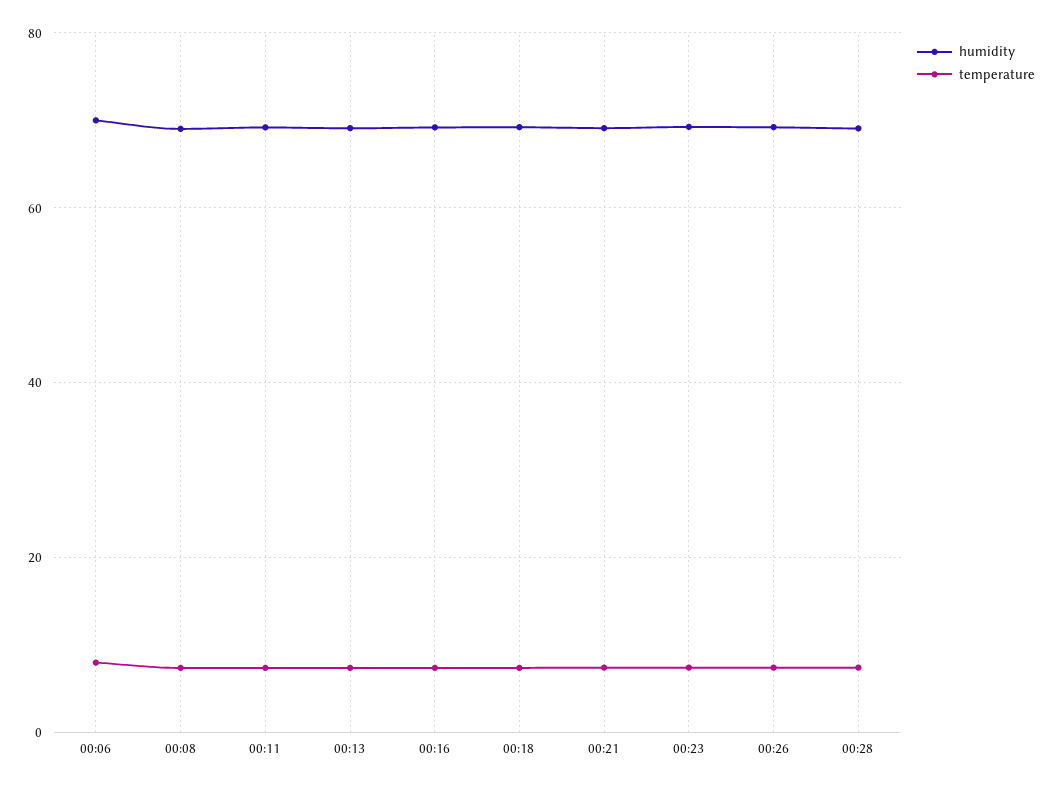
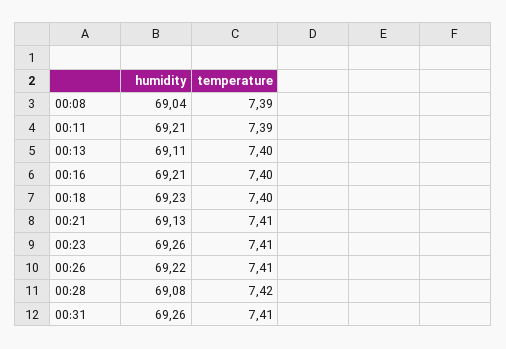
humidity, 00:06: 70 -> none
temperature, 00:06: 8 -> none
humidity, 00:31: none -> 69.26
temperature, 00:31: none -> 7.41

